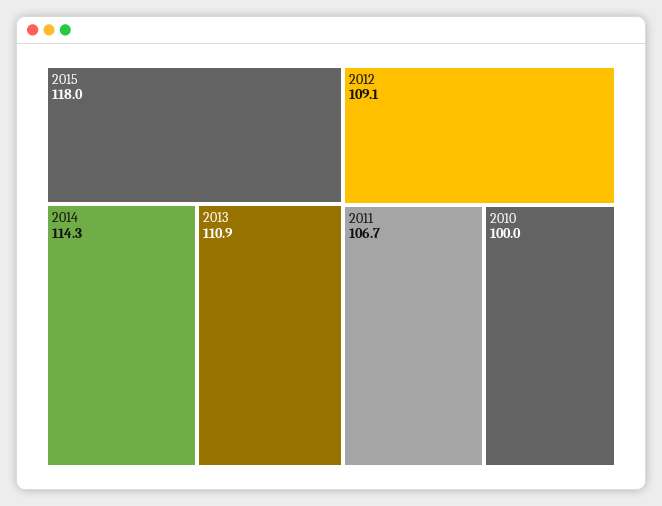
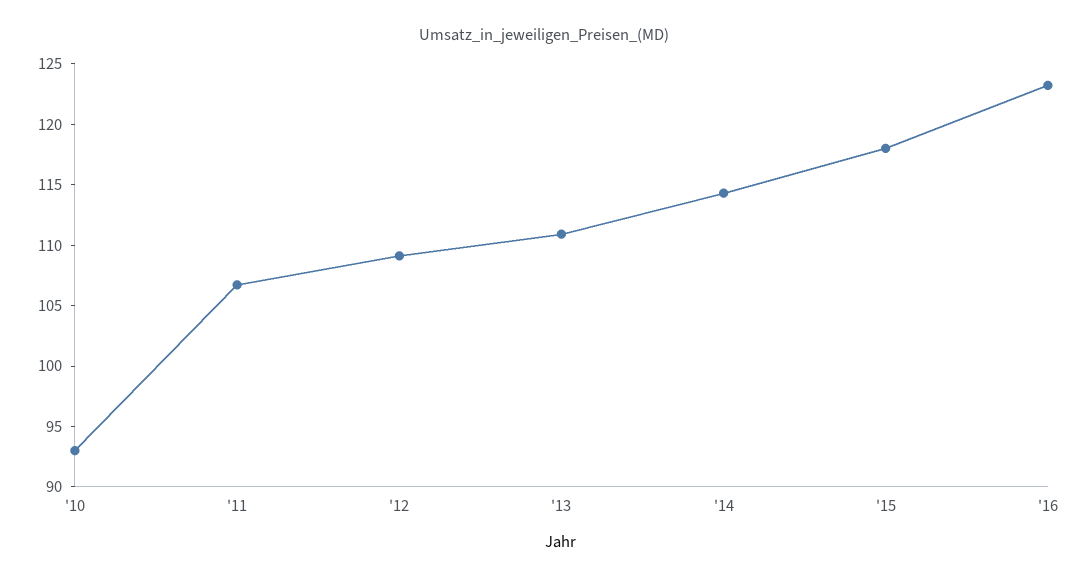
2010: 100 -> 93
'16: none -> 123

